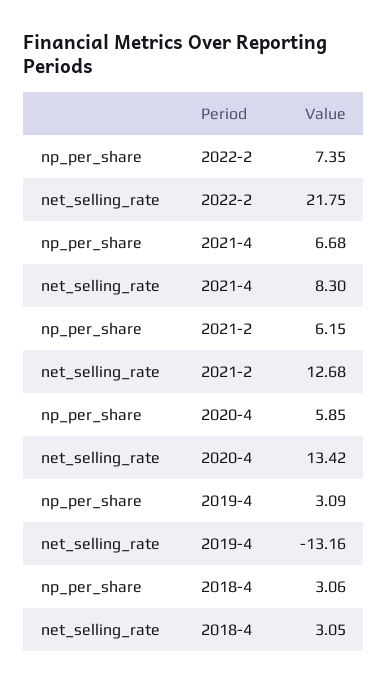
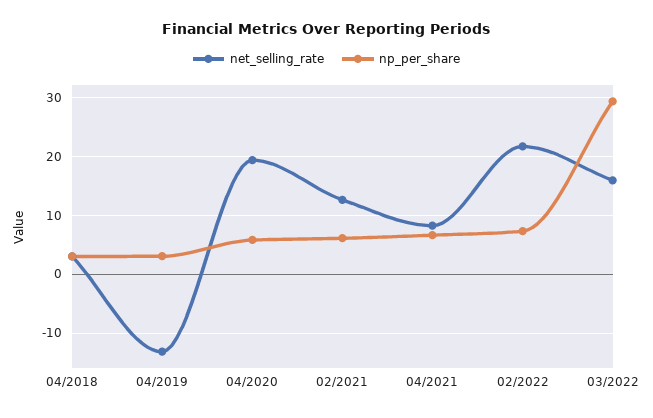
net_selling_rate, 2020-4: 13.42 -> 20
net_selling_rate, 03/2022: none -> 16
np_per_share, 03/2022: none -> 30

